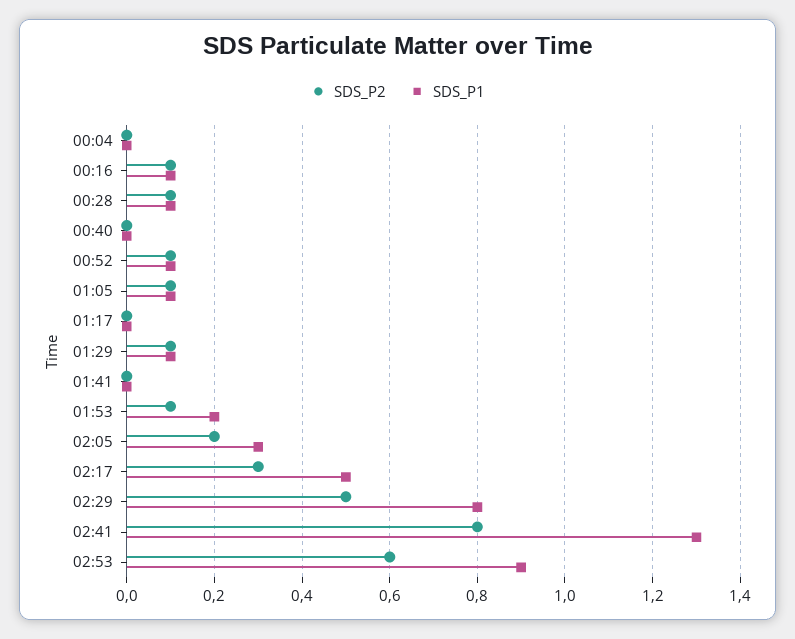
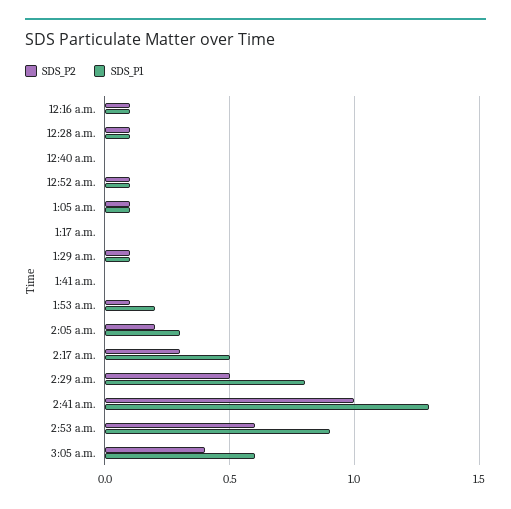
SDS_P2, 00:04: 0 -> none
SDS_P1, 00:04: 0 -> none
SDS_P2, 02:41: 0.8 -> 1
SDS_P2, 3:05 a.m.: none -> 0.4
SDS_P1, 3:05 a.m.: none -> 0.6

